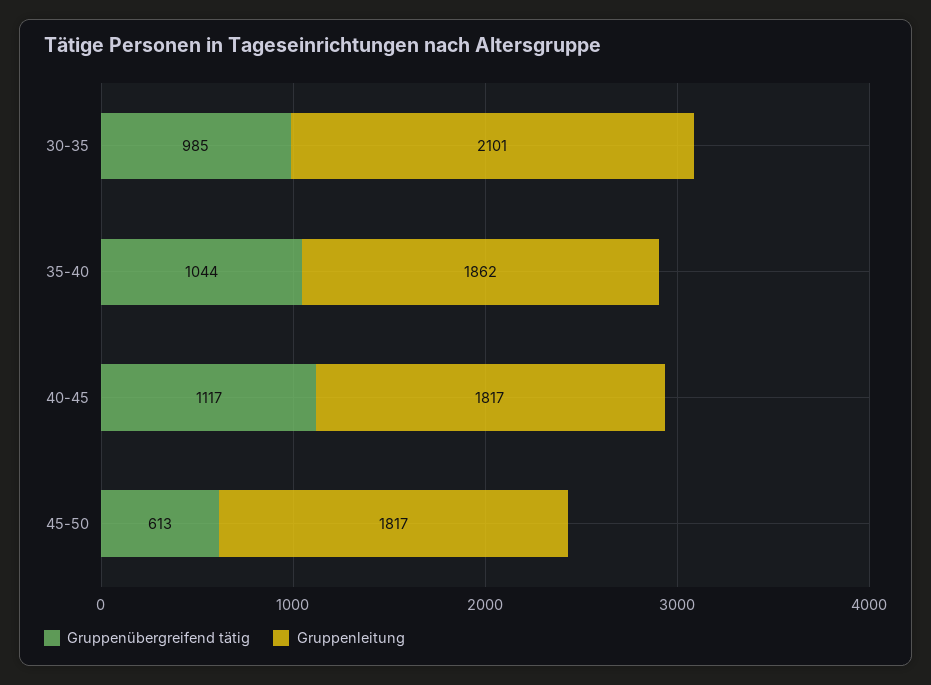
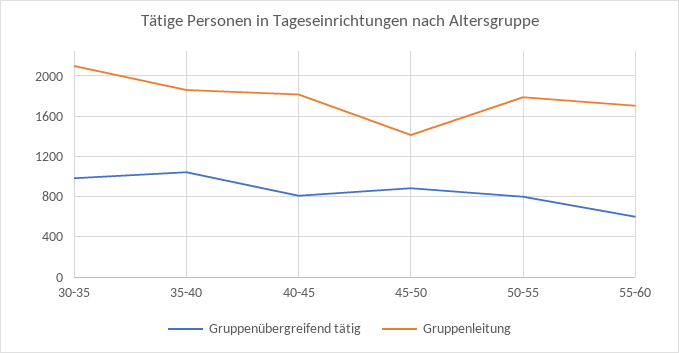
Gruppenübergreifend tätig, 40-45: 1117 -> 800
Gruppenübergreifend tätig, 45-50: 613 -> 900
Gruppenleitung, 45-50: 1817 -> 1400
Gruppenübergreifend tätig, 50-55: none -> 800
Gruppenleitung, 50-55: none -> 1800
Gruppenübergreifend tätig, 55-60: none -> 600
Gruppenleitung, 55-60: none -> 1700

